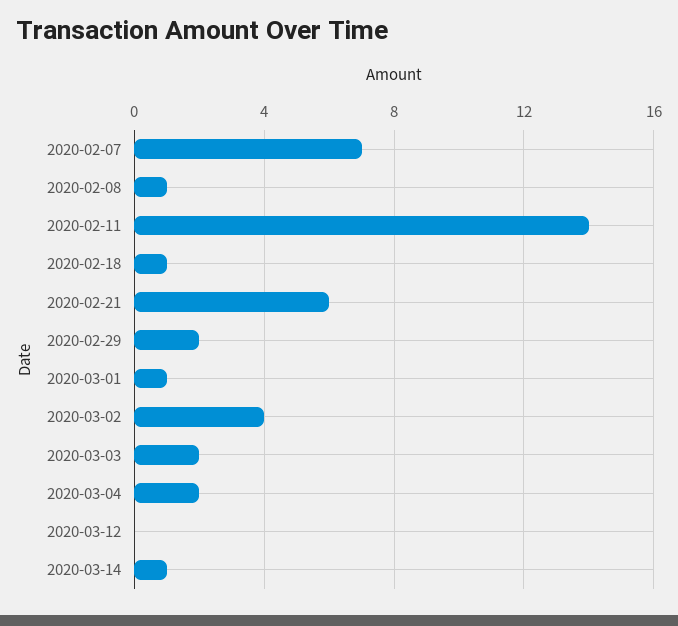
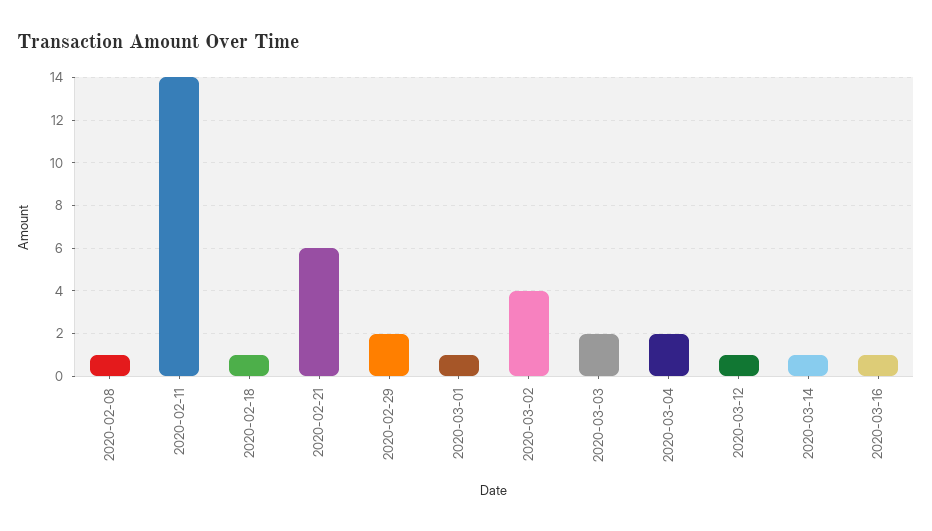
2020-02-07: 7 -> none
2020-03-12: 0 -> 1
2020-03-16: none -> 1

